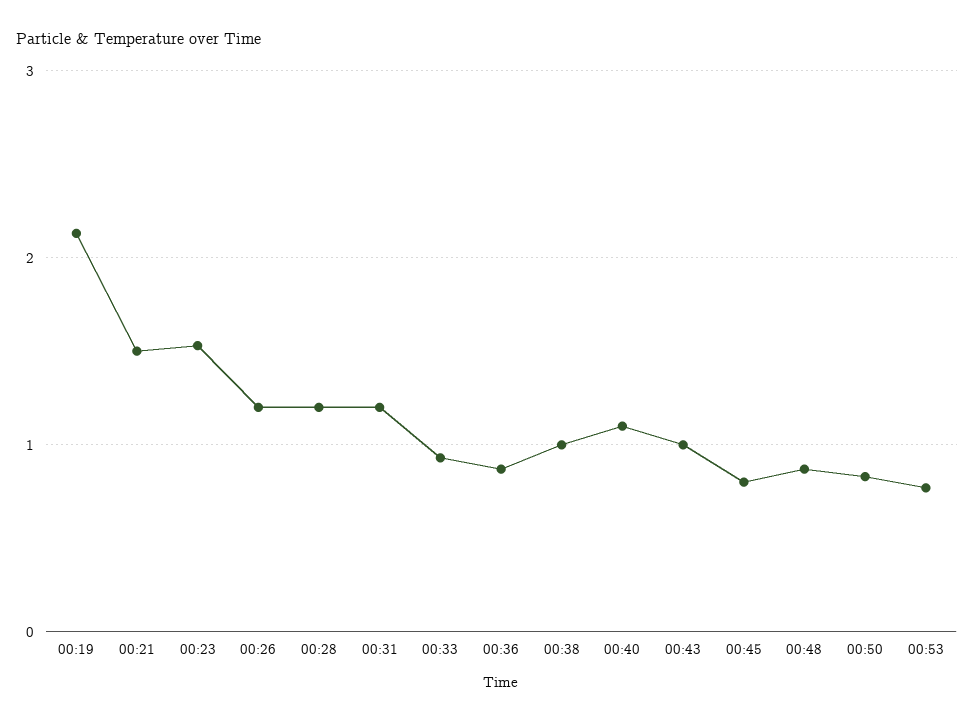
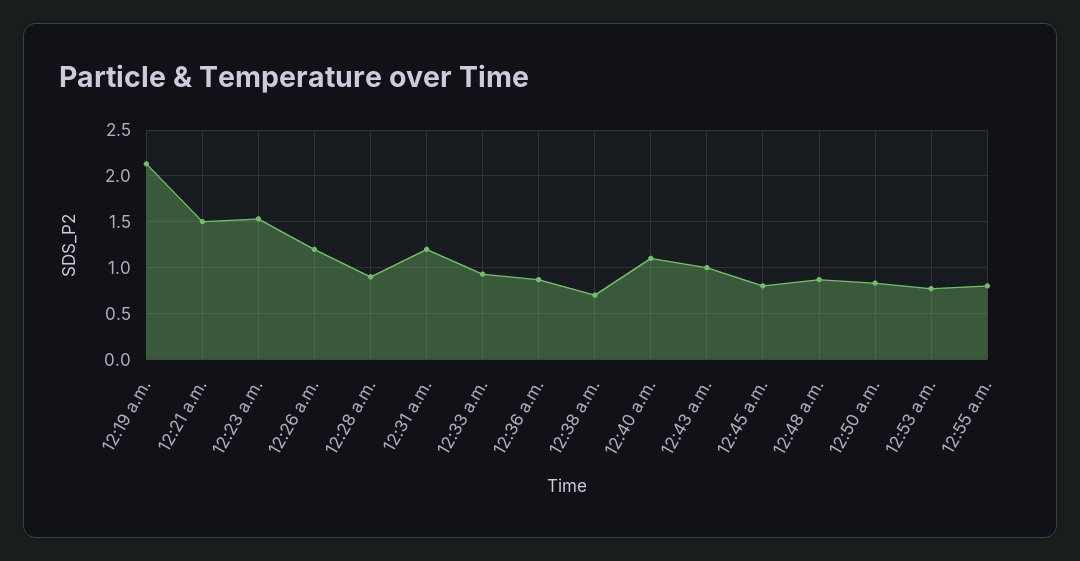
00:28: 1.2 -> 0.9
00:38: 1 -> 0.7
12:55 a.m.: none -> 0.8

